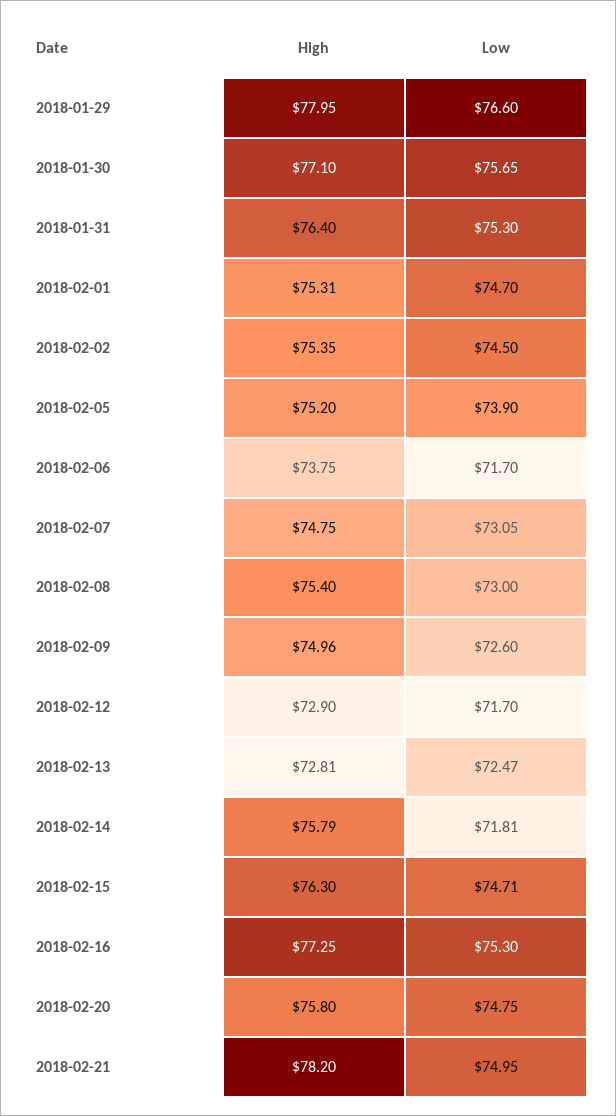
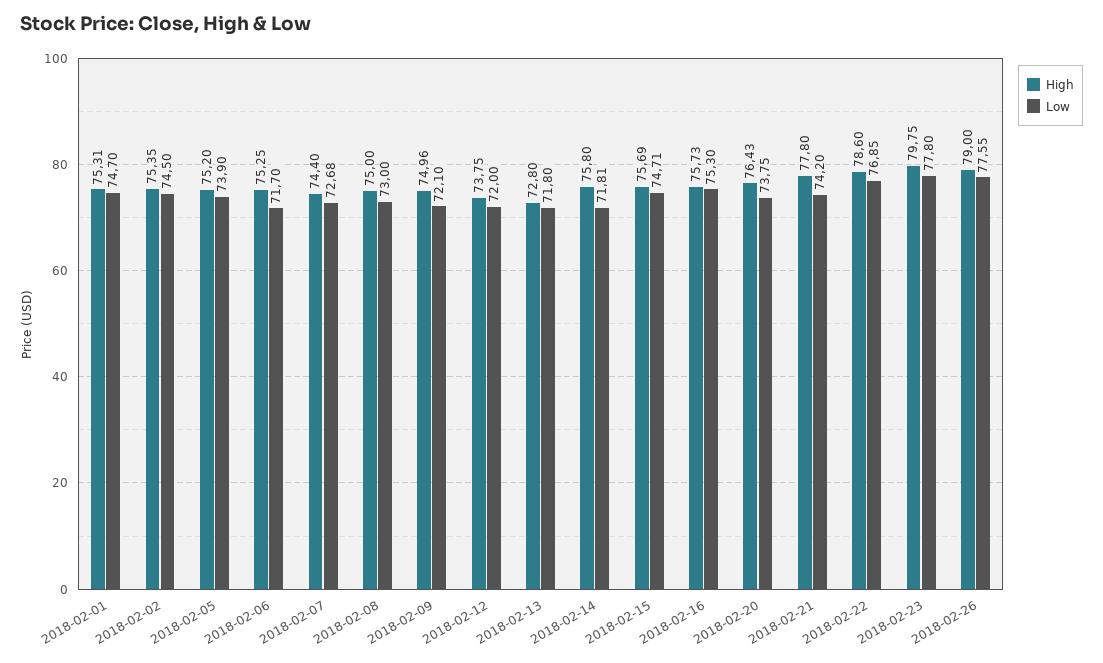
High, 2018-01-29: 77.95 -> none
Low, 2018-01-29: 76.6 -> none
High, 2018-01-30: 77.1 -> none
Low, 2018-01-30: 75.65 -> none
High, 2018-01-31: 76.4 -> none
Low, 2018-01-31: 75.3 -> none
High, 2018-02-06: 73.75 -> 75.25
High, 2018-02-07: 74.75 -> 74.4
Low, 2018-02-07: 73.05 -> 72.68
High, 2018-02-08: 75.4 -> 75
Low, 2018-02-09: 72.6 -> 72.1
High, 2018-02-12: 72.9 -> 73.75
Low, 2018-02-12: 71.7 -> 72
High, 2018-02-13: 72.81 -> 72.8
Low, 2018-02-13: 72.47 -> 71.8
High, 2018-02-14: 75.79 -> 75.8
High, 2018-02-15: 76.3 -> 75.69
High, 2018-02-16: 77.25 -> 75.73
High, 2018-02-20: 75.8 -> 76.43
Low, 2018-02-20: 74.75 -> 73.75
High, 2018-02-21: 78.2 -> 77.8
Low, 2018-02-21: 74.95 -> 74.2
High, 2018-02-22: none -> 78.6
Low, 2018-02-22: none -> 76.85
High, 2018-02-23: none -> 79.75
Low, 2018-02-23: none -> 77.8
High, 2018-02-26: none -> 79
Low, 2018-02-26: none -> 77.55

